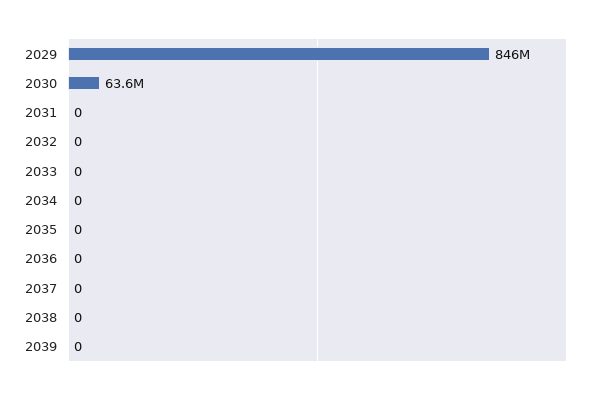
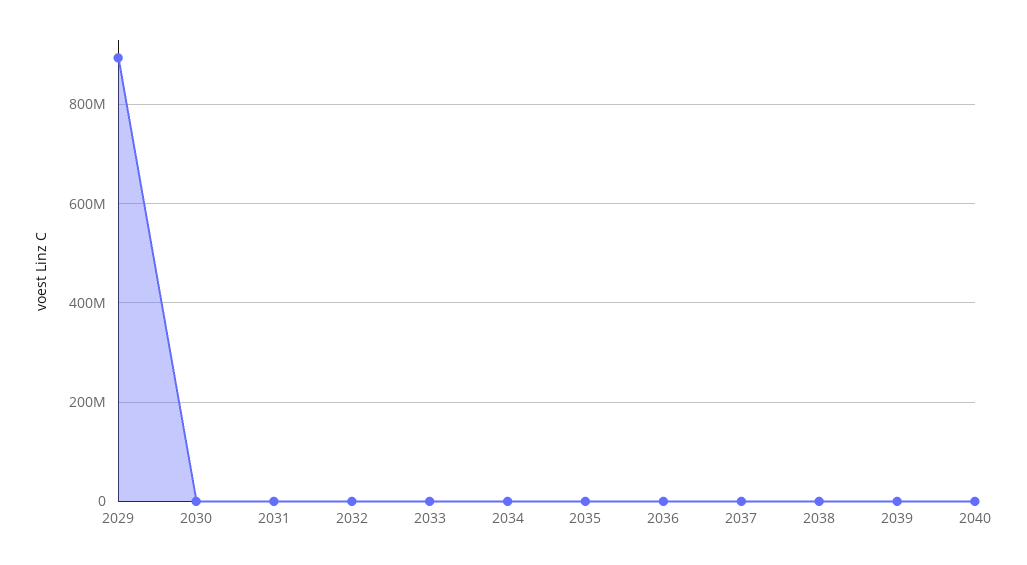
2029: 846000000 -> 900000000
2030: 63600000 -> 0
2040: none -> 0

